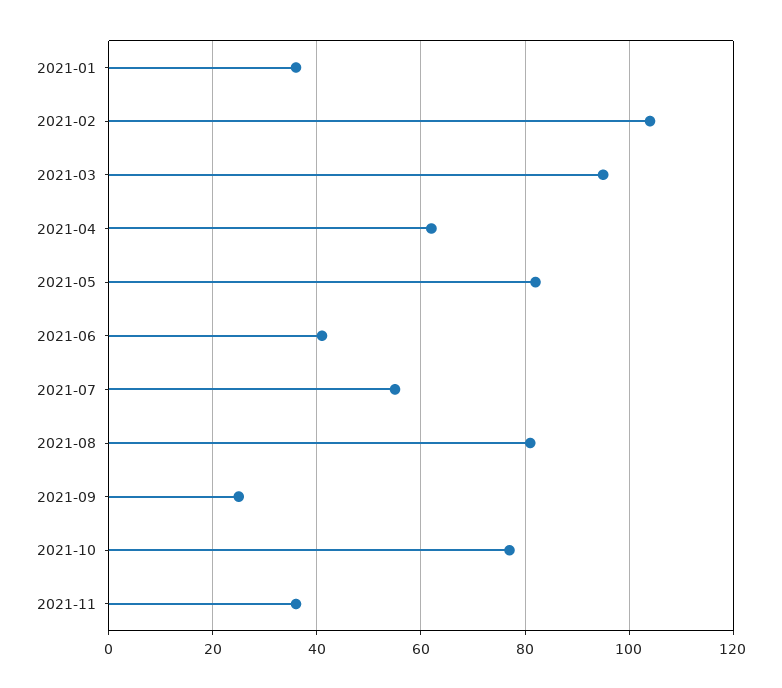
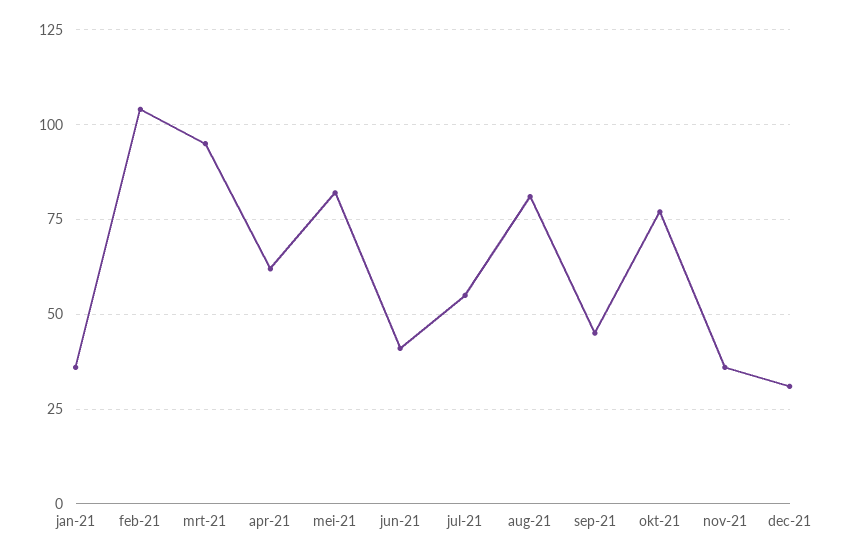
2021-09: 25 -> 45
dec-21: none -> 30

